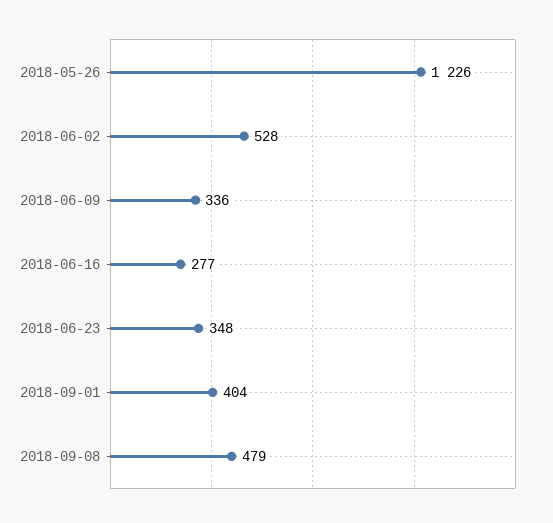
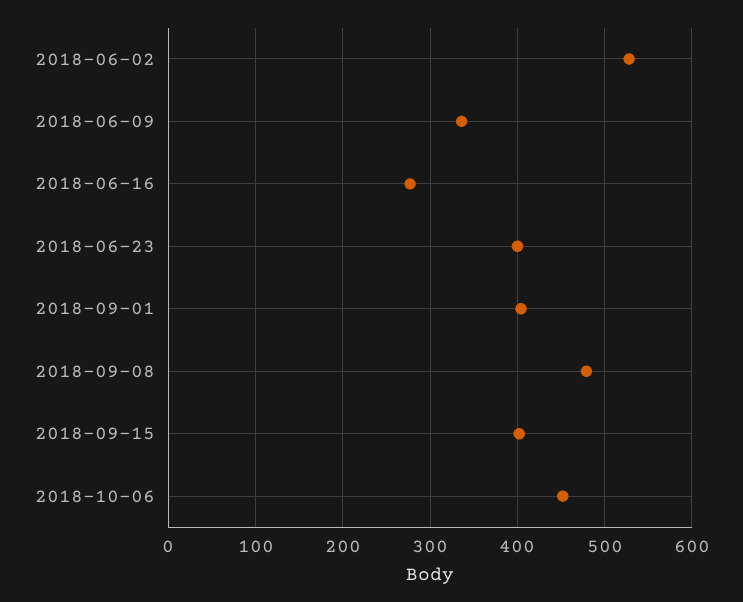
2018-05-26: 1226 -> none
2018-06-23: 348 -> 400
2018-09-15: none -> 400
2018-10-06: none -> 450

